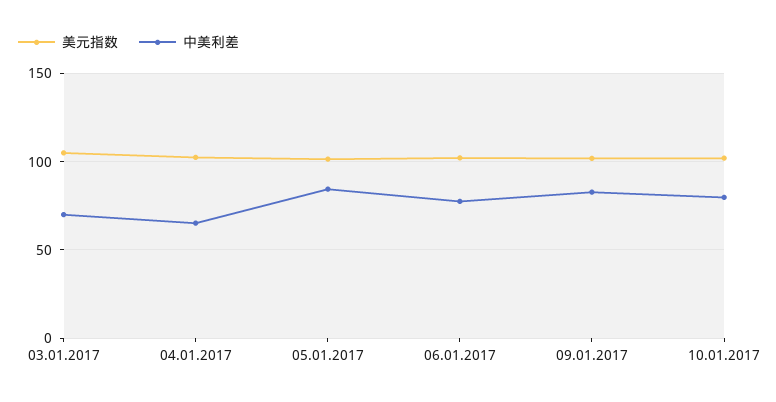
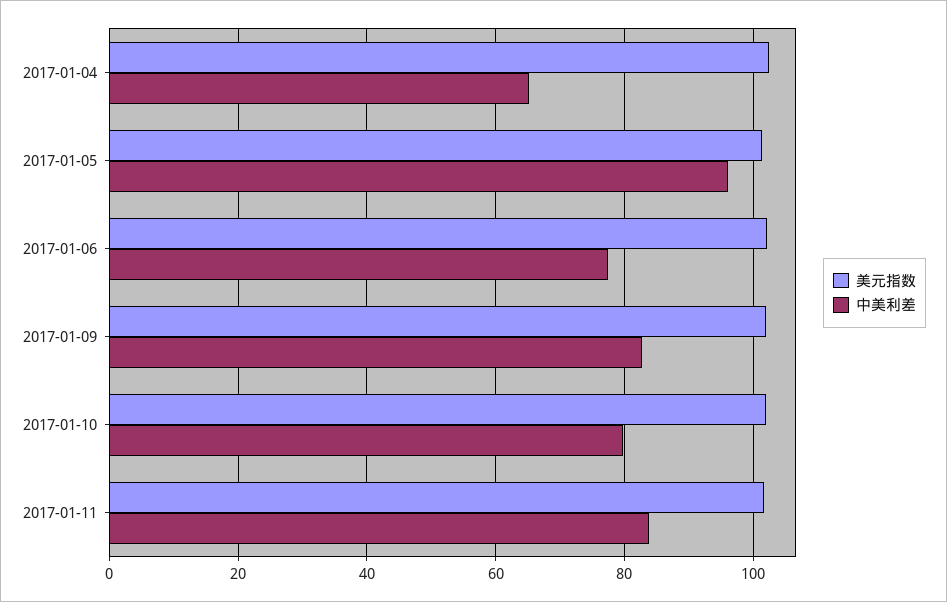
美元指数, 03.01.2017: 105 -> none
中美利差, 03.01.2017: 70 -> none
中美利差, 05.01.2017: 85 -> 96
美元指数, 2017-01-11: none -> 102
中美利差, 2017-01-11: none -> 84

